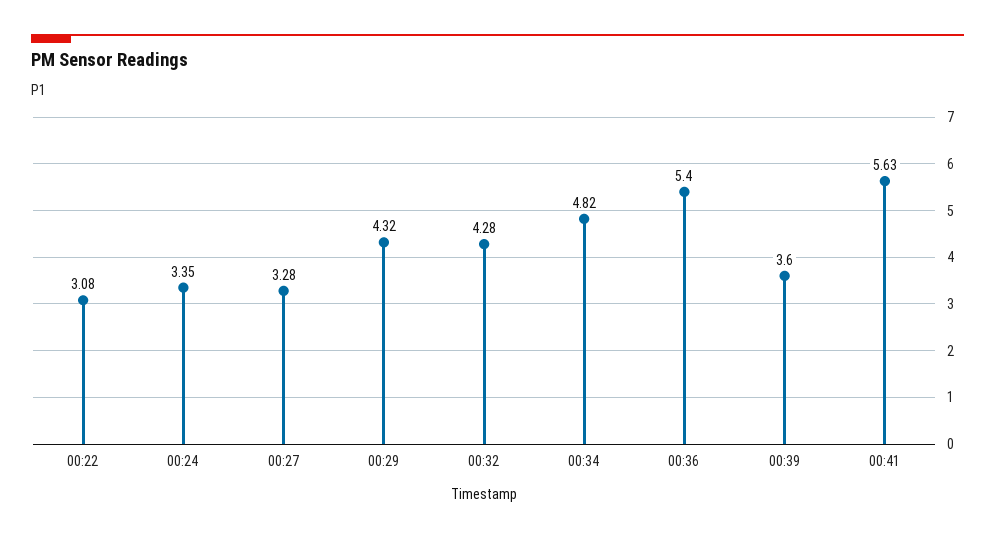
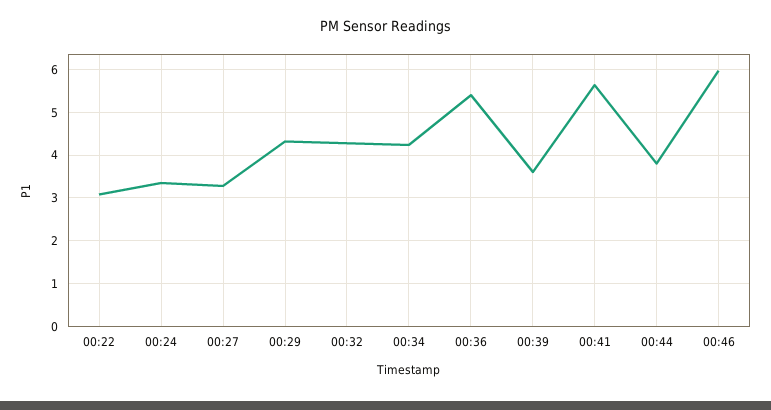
00:34: 4.82 -> 4.2
00:44: none -> 3.8
00:46: none -> 6

